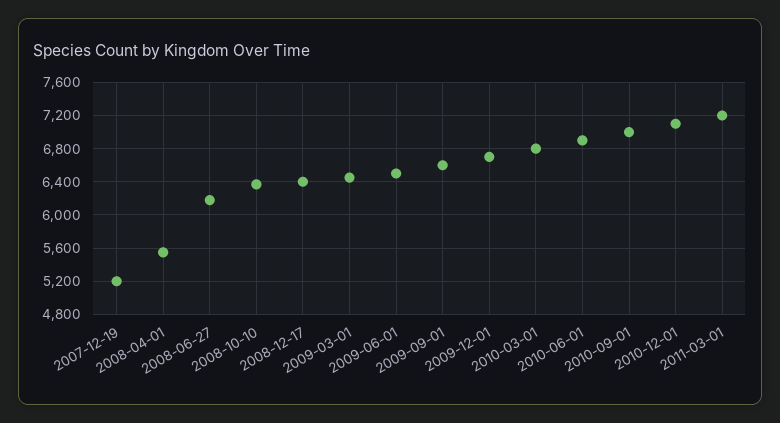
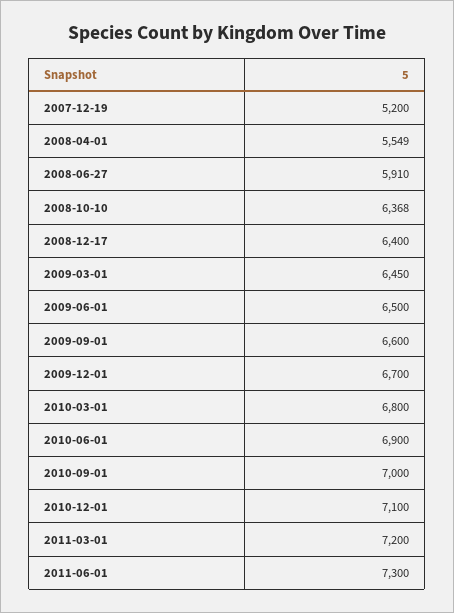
2008-06-27: 6200 -> 5910
2011-06-01: none -> 7300

